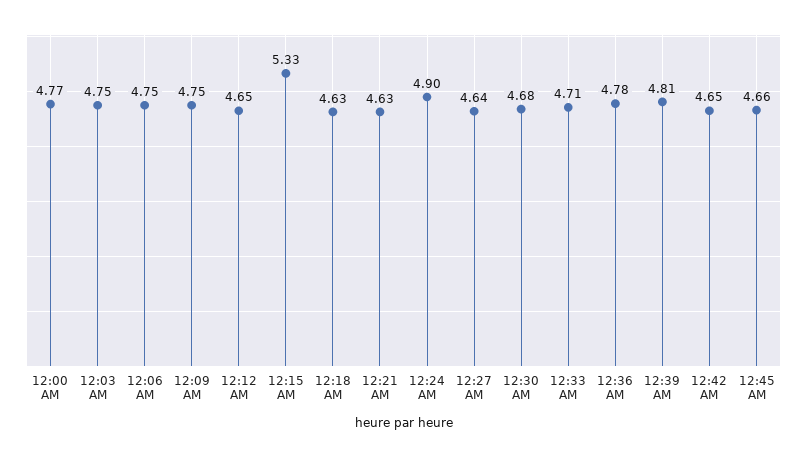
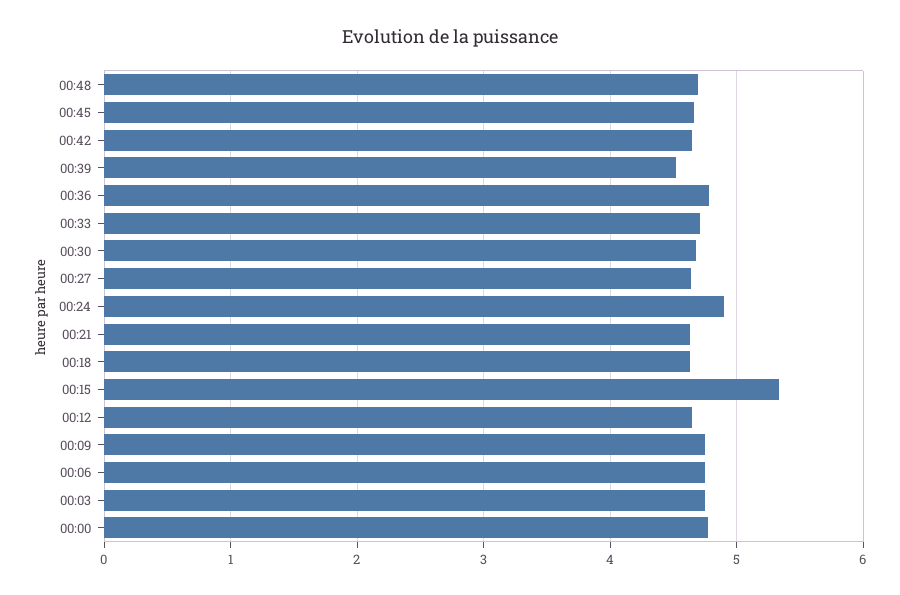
12:39 AM: 4.81 -> 4.5
00:48: none -> 4.7

